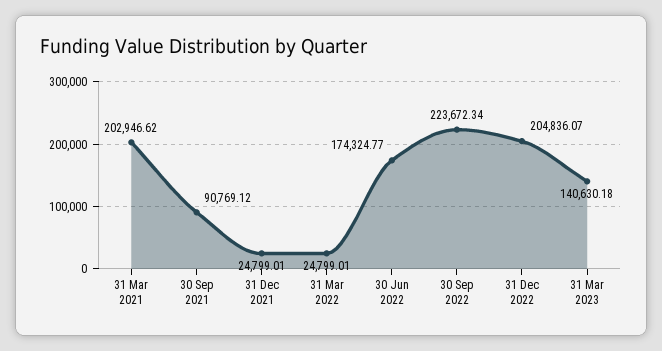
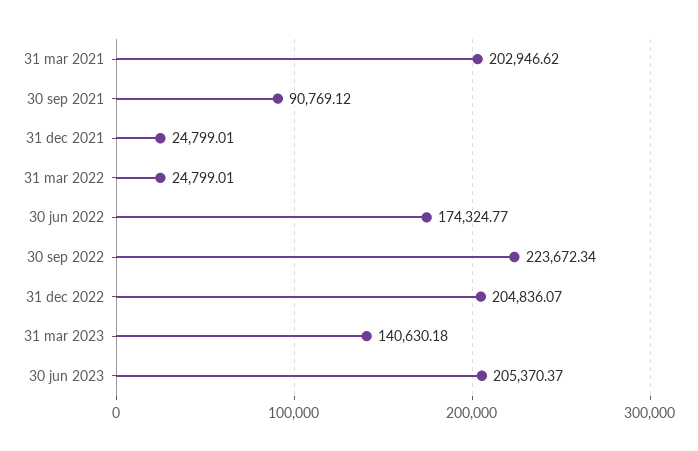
30 jun 2023: none -> 205370.37

